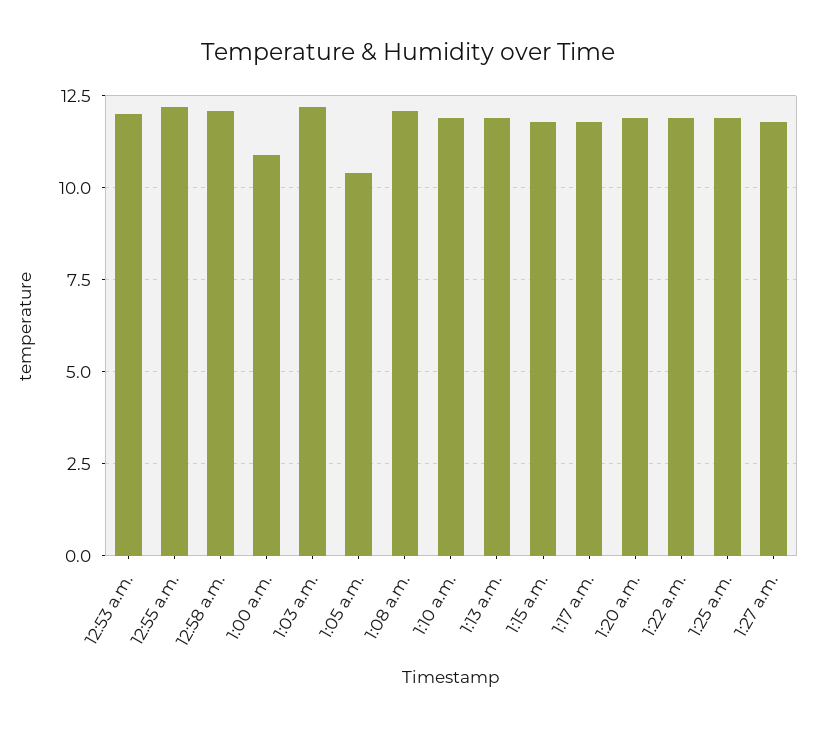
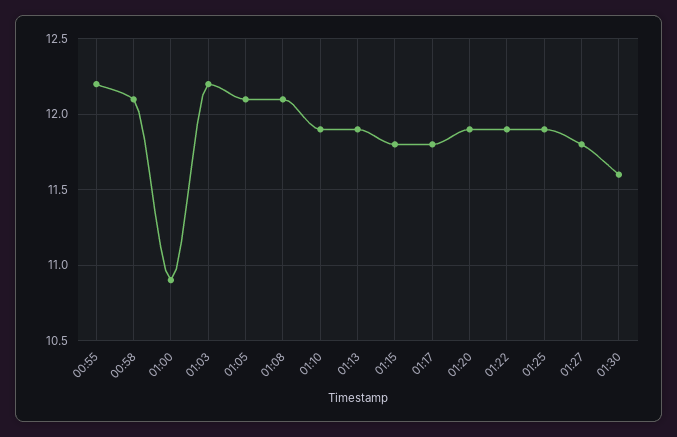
12:53 a.m.: 12 -> none
1:05 a.m.: 10.5 -> 12.1
01:30: none -> 11.6

